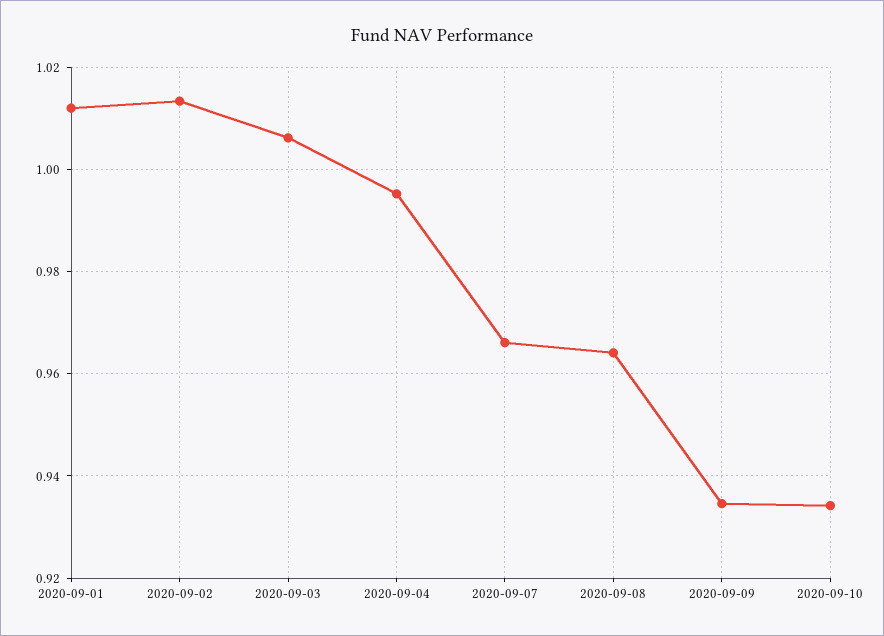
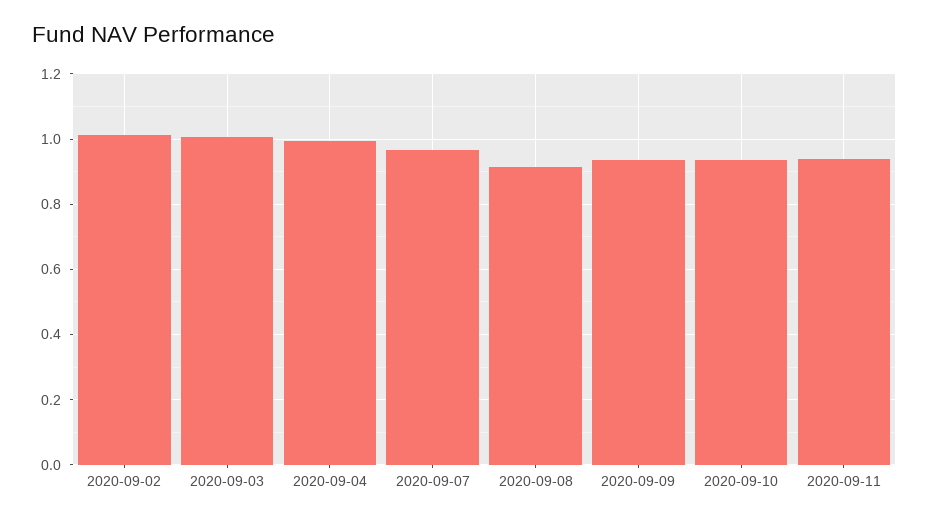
2020-09-01: 1.012 -> none
2020-09-08: 0.964 -> 0.92
2020-09-11: none -> 0.94

